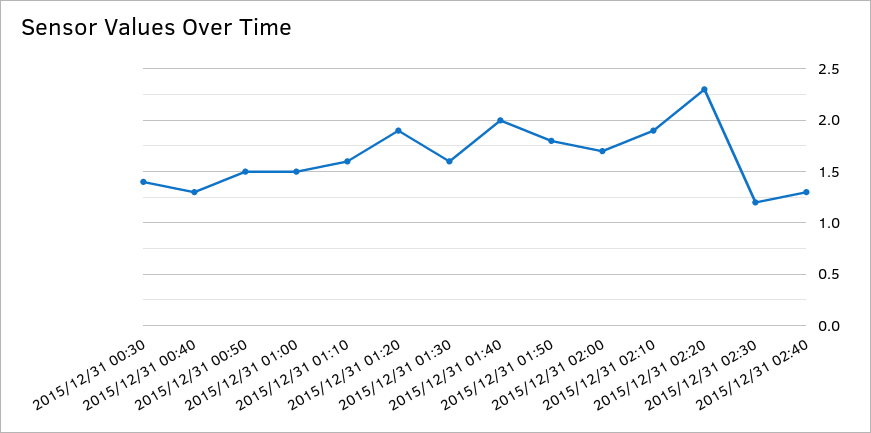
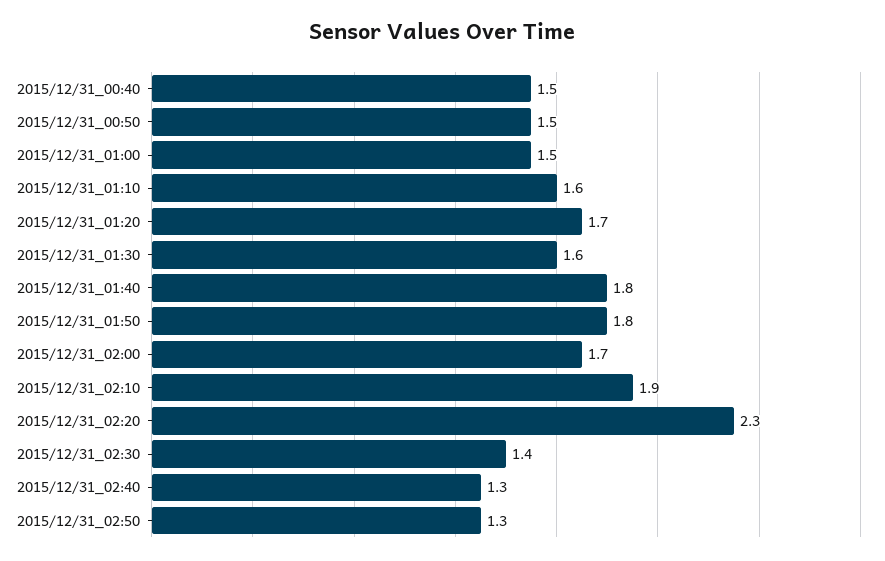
2015/12/31 00:30: 1.4 -> none
2015/12/31 00:40: 1.3 -> 1.5
2015/12/31 01:20: 1.9 -> 1.7
2015/12/31 01:40: 2 -> 1.8
2015/12/31 02:30: 1.2 -> 1.4
2015/12/31_02:50: none -> 1.3

